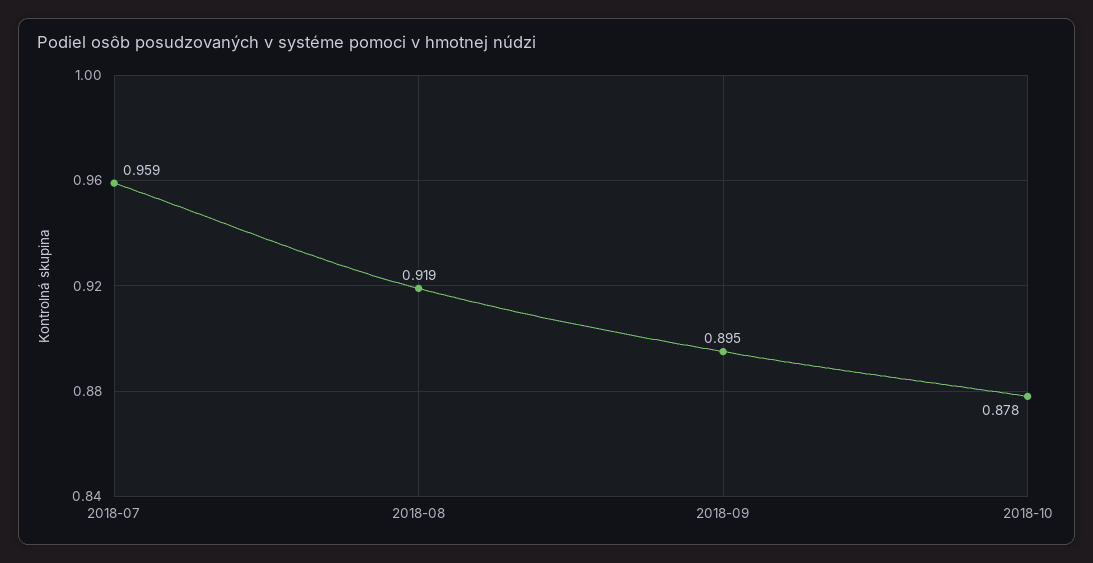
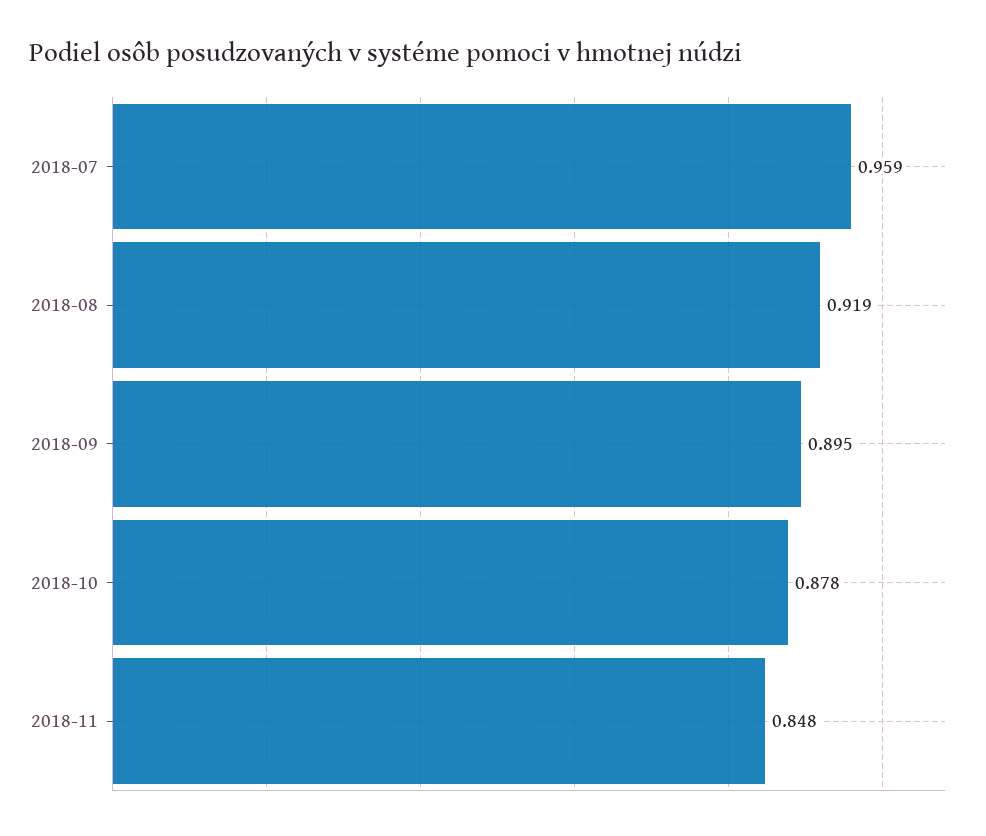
2018-11: none -> 0.848

